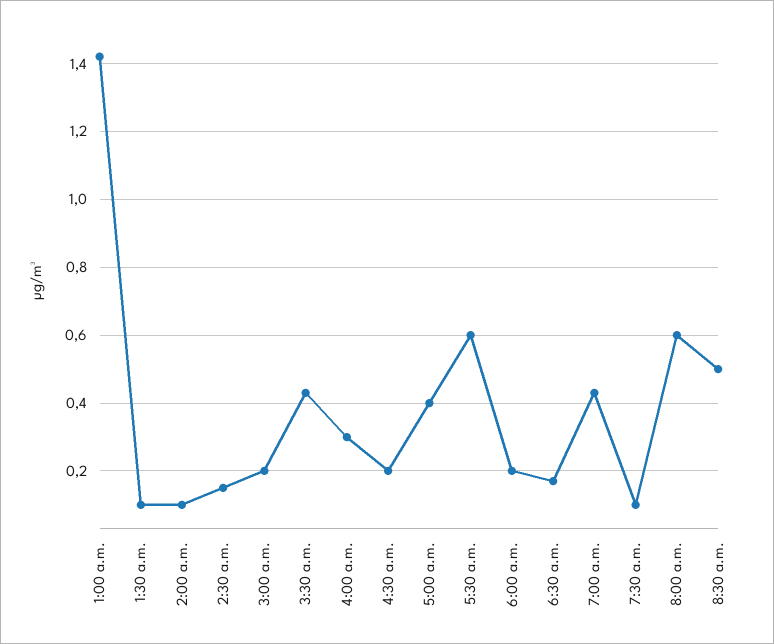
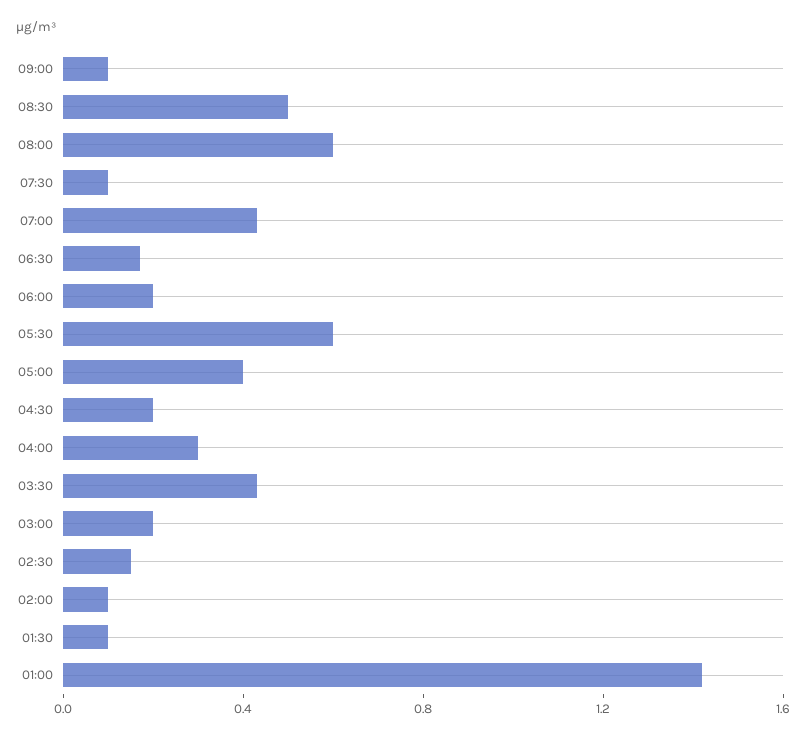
09:00: none -> 0.1

